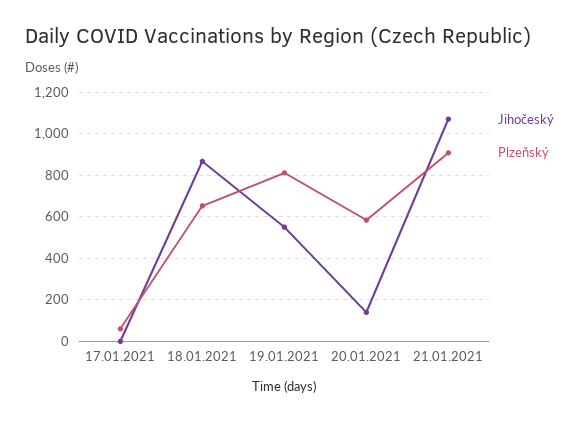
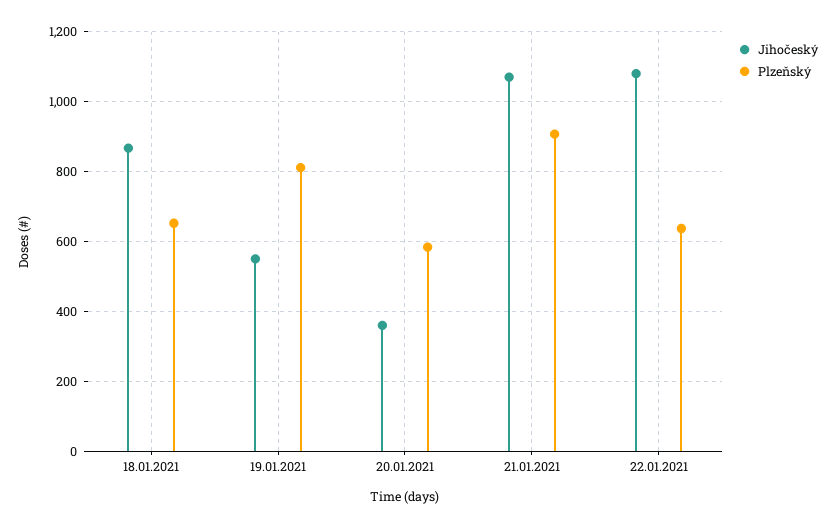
Jihočeský, 17.01.2021: 0 -> none
Plzeňský, 17.01.2021: 50 -> none
Jihočeský, 20.01.2021: 150 -> 360
Jihočeský, 22.01.2021: none -> 1080
Plzeňský, 22.01.2021: none -> 640

